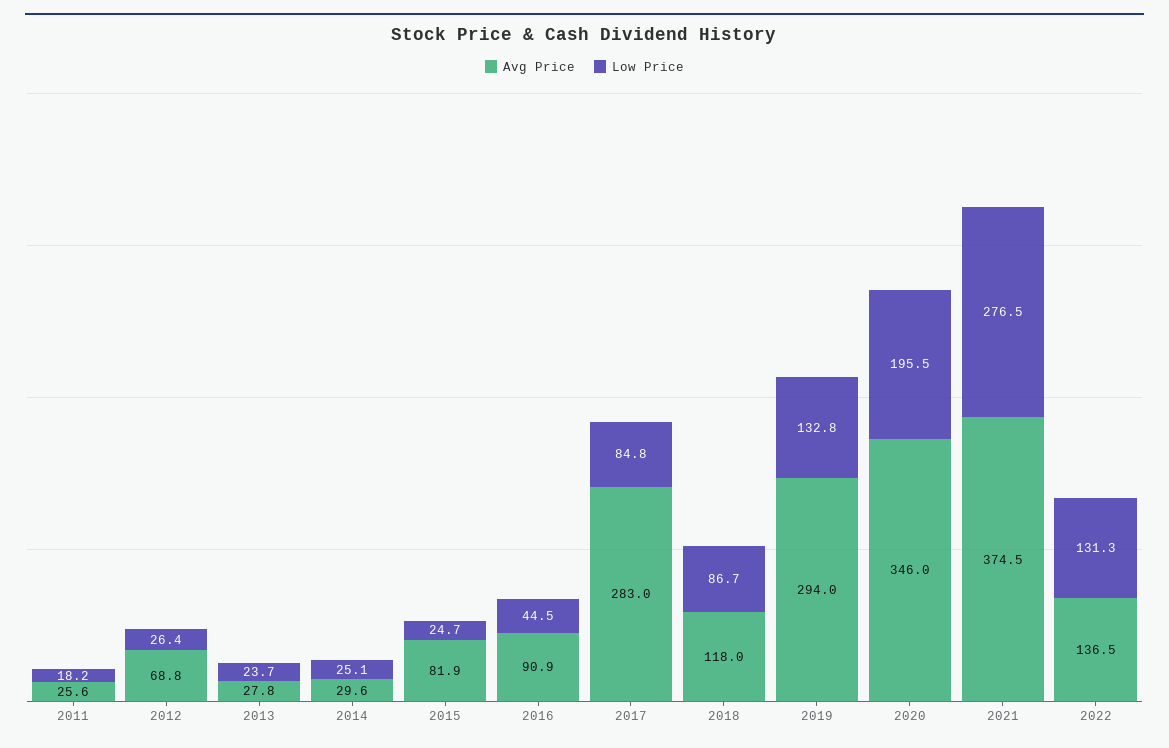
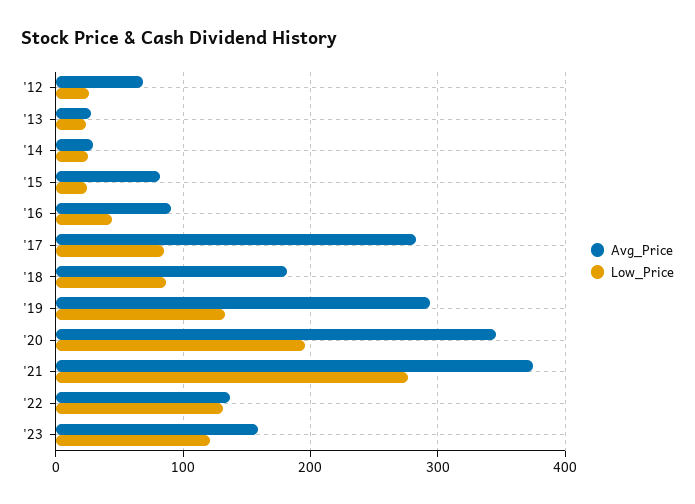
Avg Price, 2011: 25.6 -> none
Low Price, 2011: 18.2 -> none
Avg Price, 2018: 118 -> 180
Avg Price, '23: none -> 160
Low Price, '23: none -> 120

